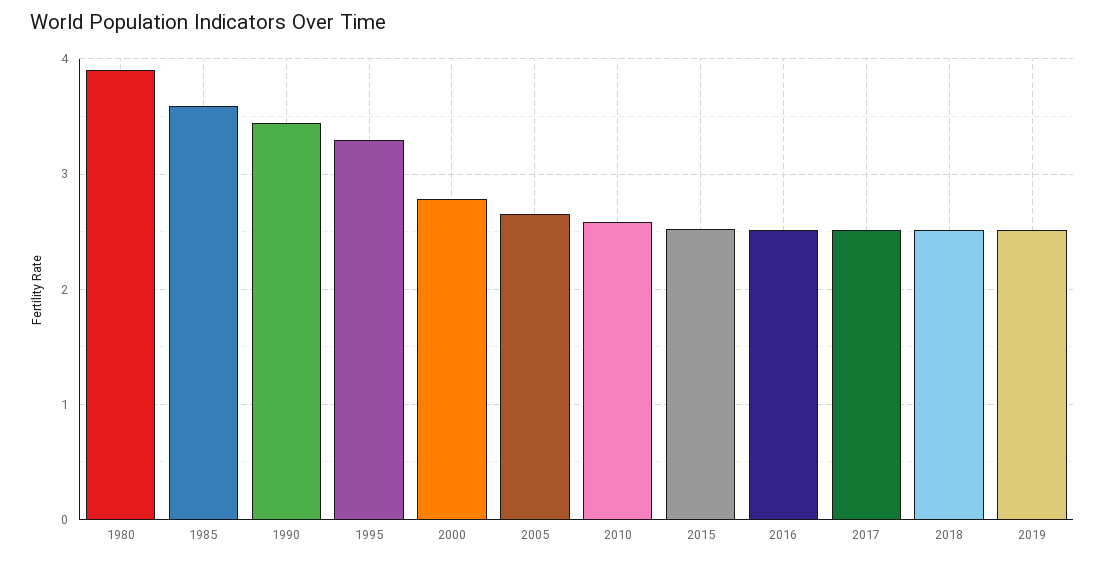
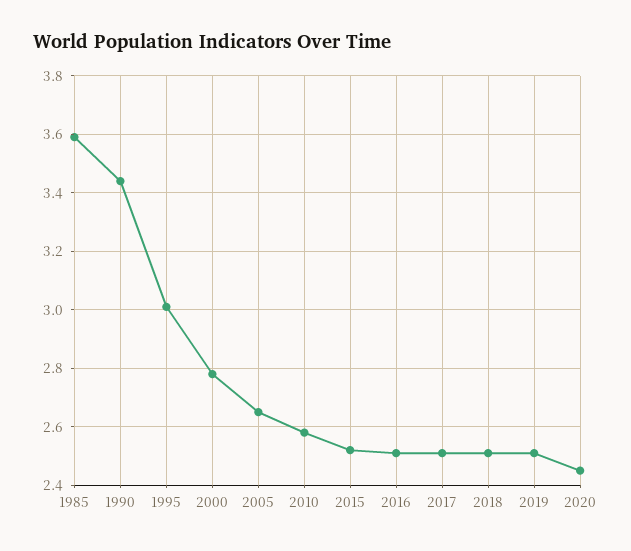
1980: 3.9 -> none
1995: 3.3 -> 3
2020: none -> 2.45

